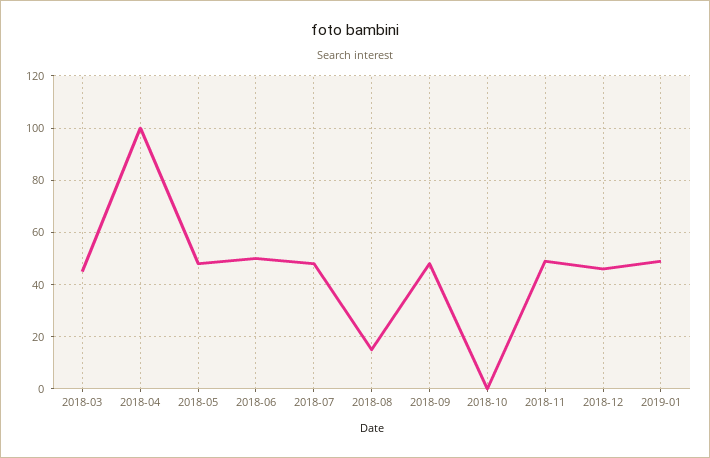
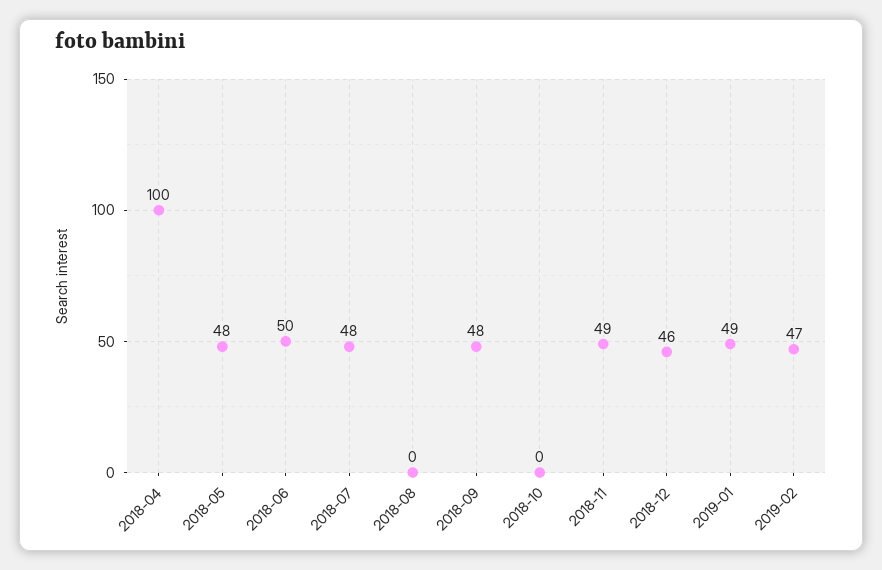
2018-03: 45 -> none
2018-08: 15 -> 0
2019-02: none -> 47

